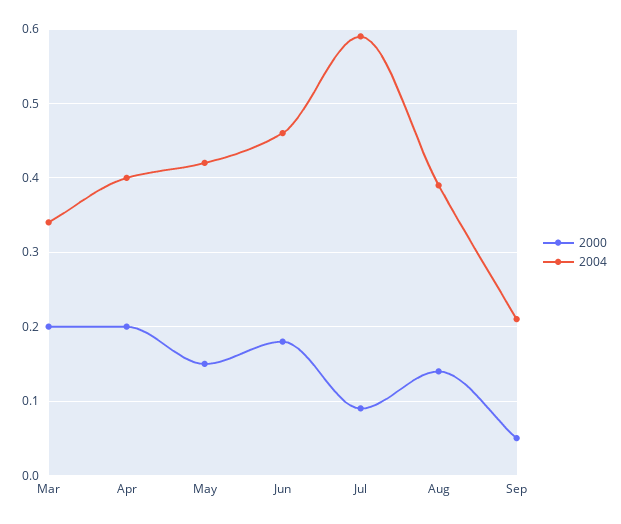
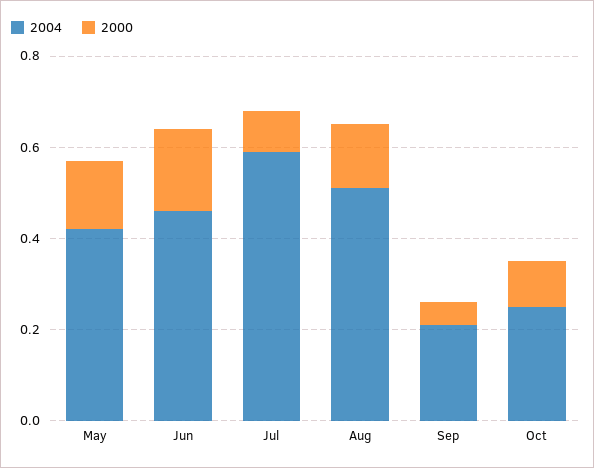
2000, Mar: 0.2 -> none
2004, Mar: 0.34 -> none
2000, Apr: 0.2 -> none
2004, Apr: 0.4 -> none
2004, Aug: 0.39 -> 0.5
2004, Oct: none -> 0.25
2000, Oct: none -> 0.1

